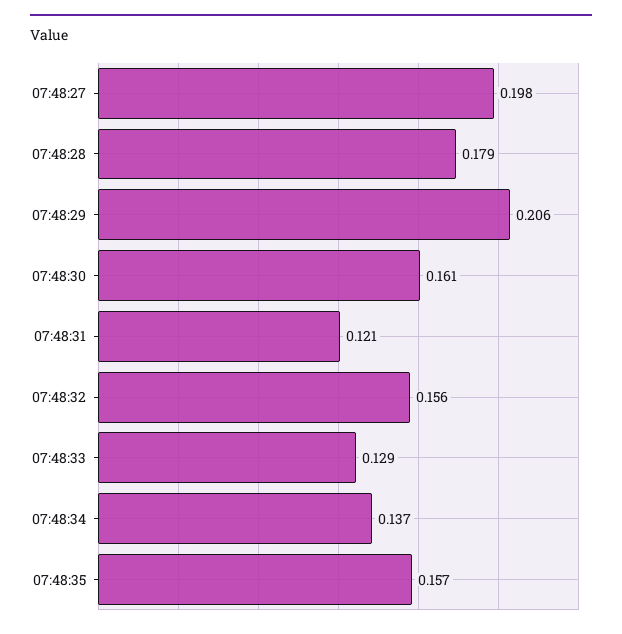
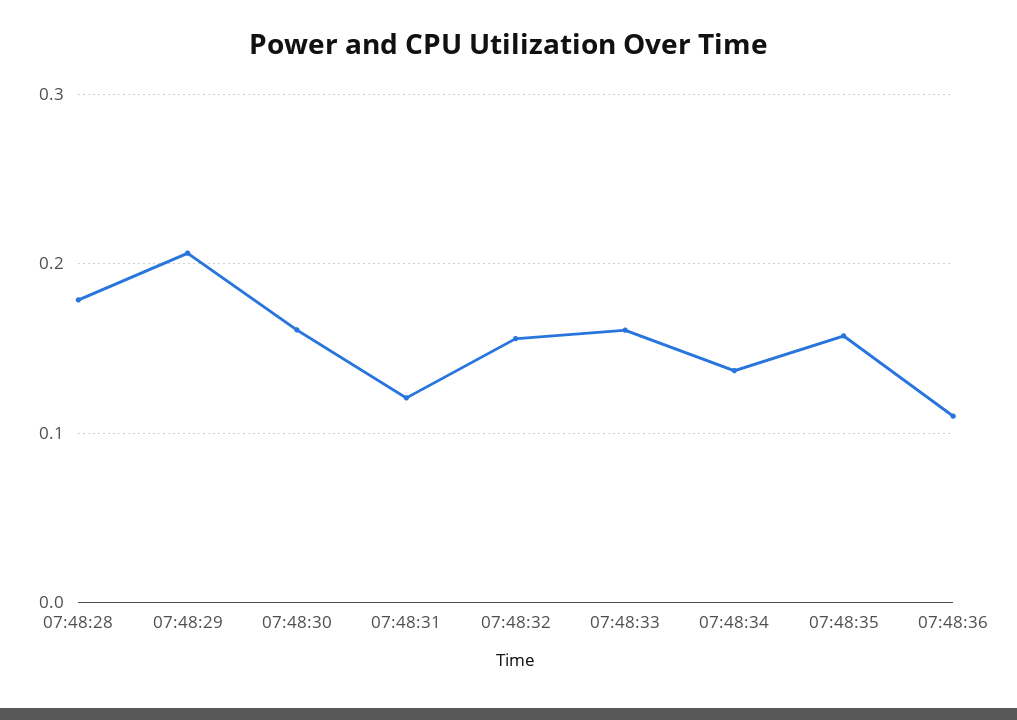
07:48:27: 0.198 -> none
07:48:33: 0.129 -> 0.16
07:48:36: none -> 0.11

